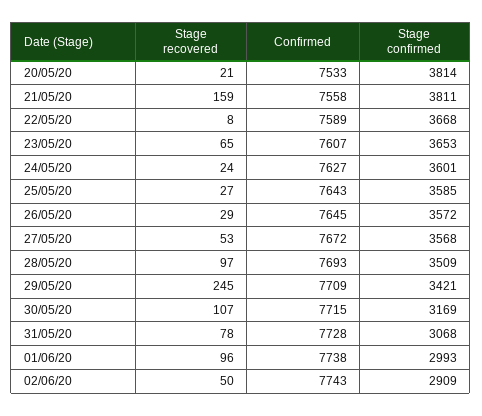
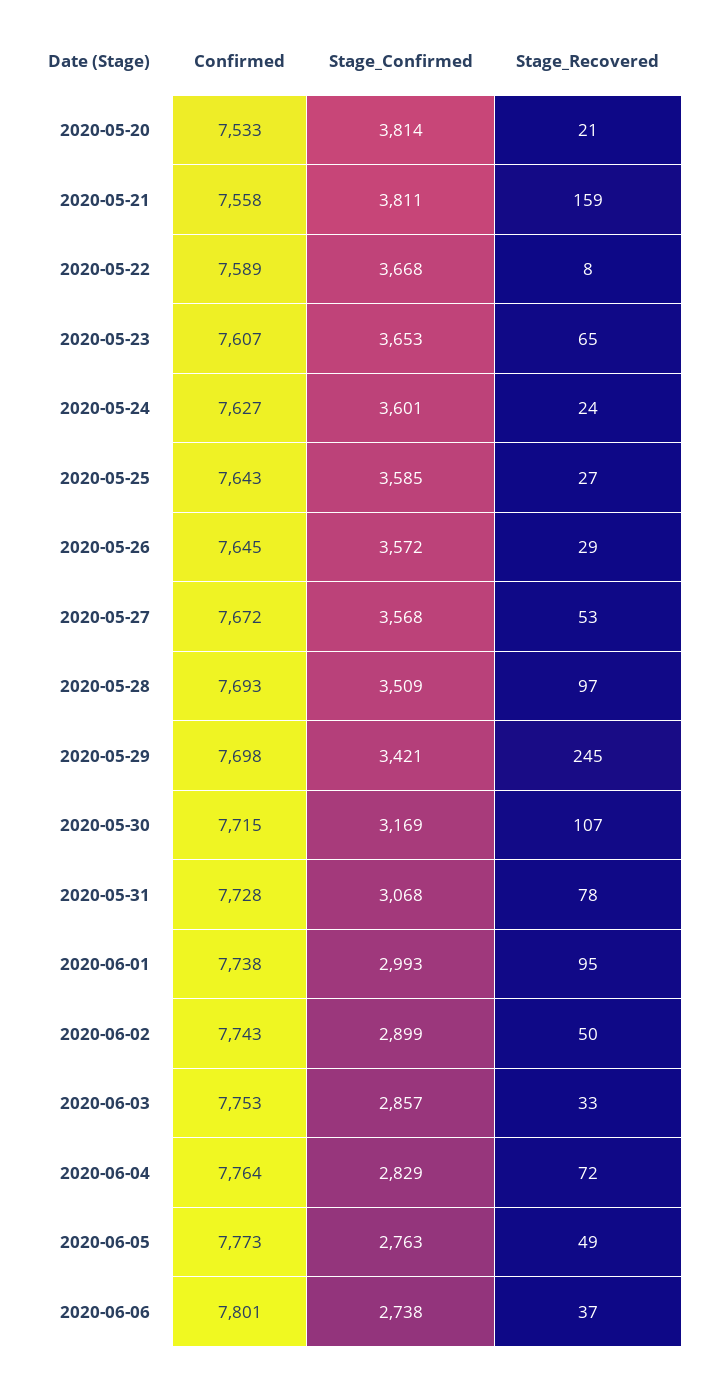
Confirmed, 29/05/20: 7709 -> 7698
Stage recovered, 01/06/20: 96 -> 95
Stage confirmed, 02/06/20: 2909 -> 2899
Confirmed, 2020-06-03: none -> 7753
Stage confirmed, 2020-06-03: none -> 2857
Stage recovered, 2020-06-03: none -> 33
Confirmed, 2020-06-04: none -> 7764
Stage confirmed, 2020-06-04: none -> 2829
Stage recovered, 2020-06-04: none -> 72
Confirmed, 2020-06-05: none -> 7773
Stage confirmed, 2020-06-05: none -> 2763
Stage recovered, 2020-06-05: none -> 49
Confirmed, 2020-06-06: none -> 7801
Stage confirmed, 2020-06-06: none -> 2738
Stage recovered, 2020-06-06: none -> 37

